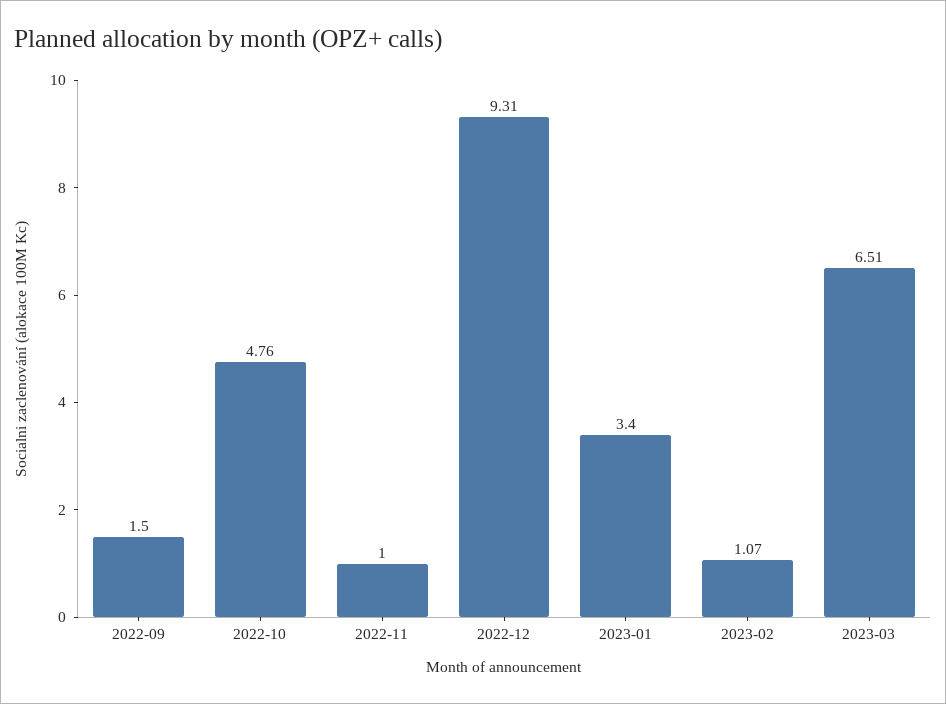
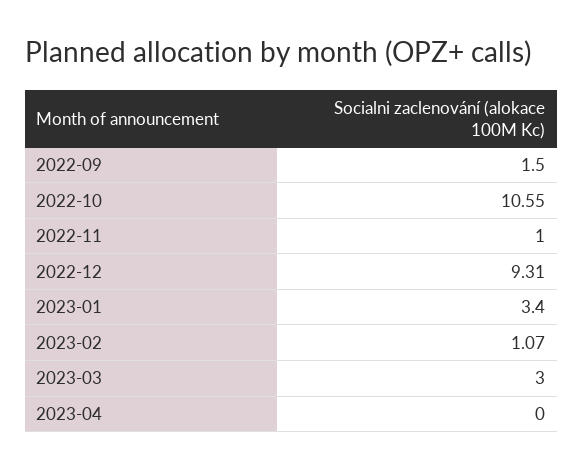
2022-10: 4.76 -> 10.55
2023-03: 6.51 -> 3
2023-04: none -> 0

